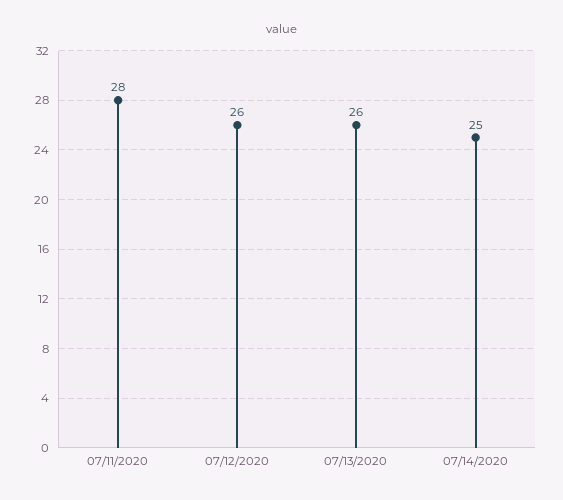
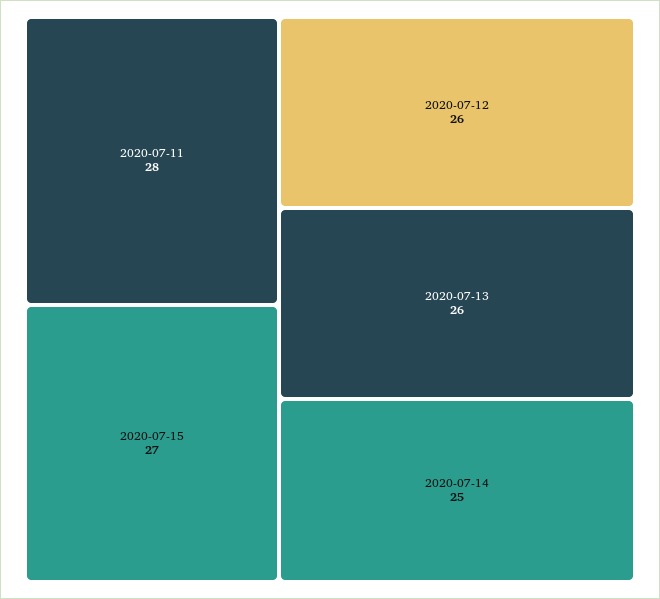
2020-07-15: none -> 27

